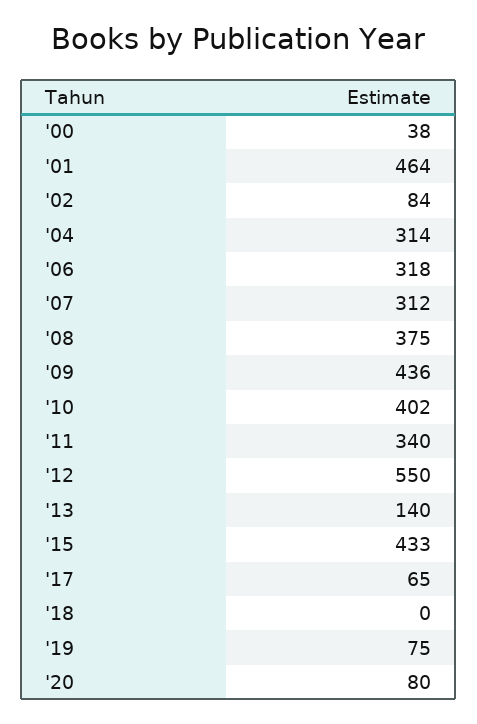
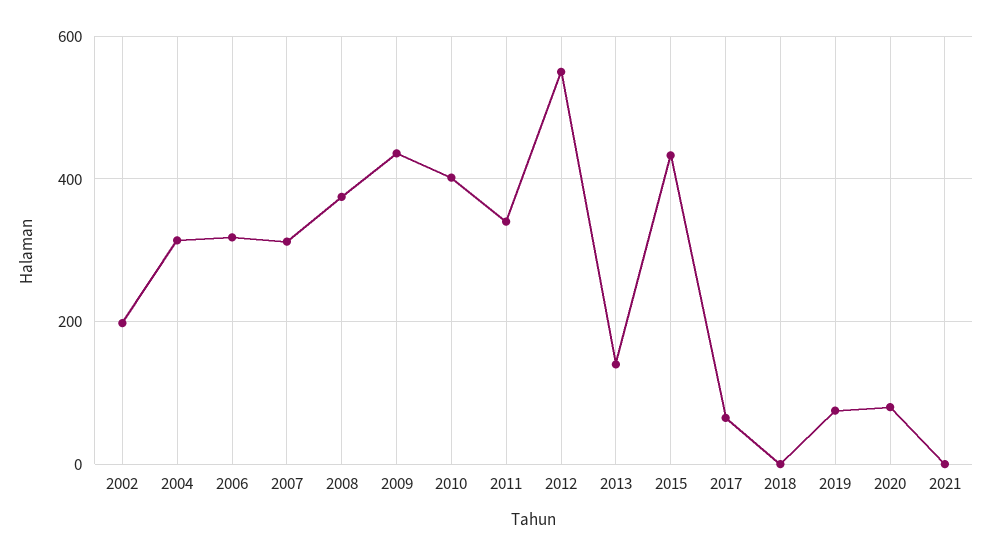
'00: 38 -> none
'01: 464 -> none
'02: 84 -> 200
2021: none -> 0

